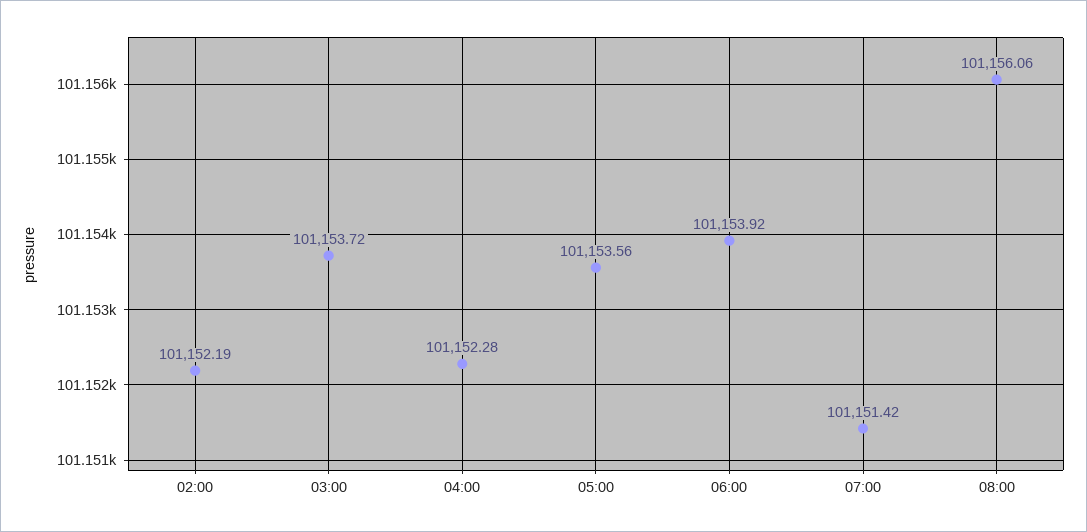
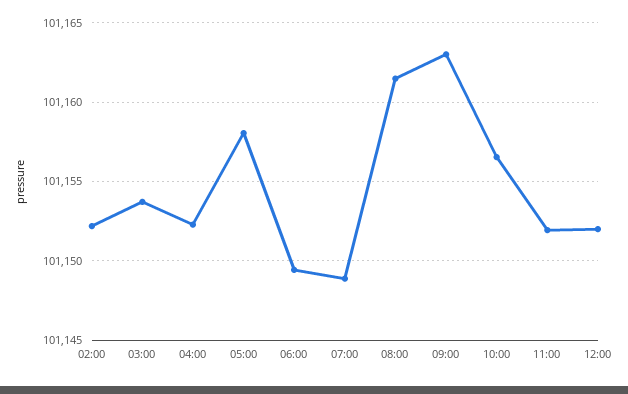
05:00: 101153.56 -> 101158
06:00: 101153.92 -> 101149.5
07:00: 101151.42 -> 101149
08:00: 101156.06 -> 101161.5
09:00: none -> 101163
10:00: none -> 101156.5
11:00: none -> 101152
12:00: none -> 101152

